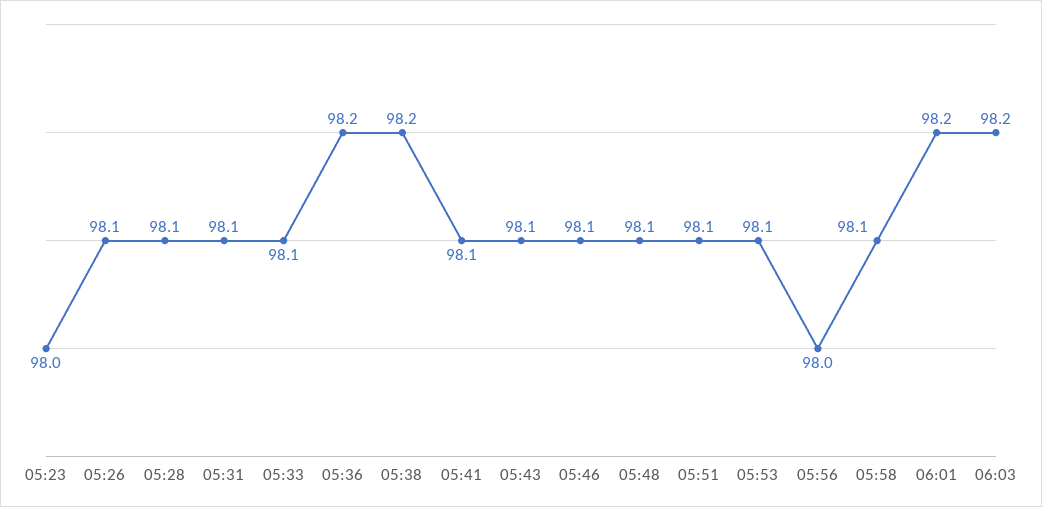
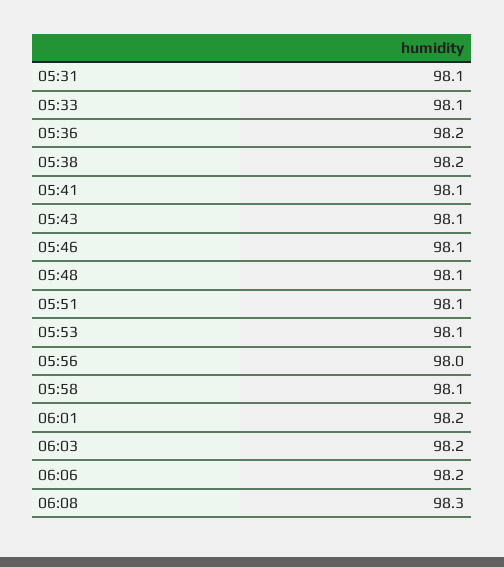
05:23: 98 -> none
05:26: 98.1 -> none
05:28: 98.1 -> none
06:06: none -> 98.2
06:08: none -> 98.3

